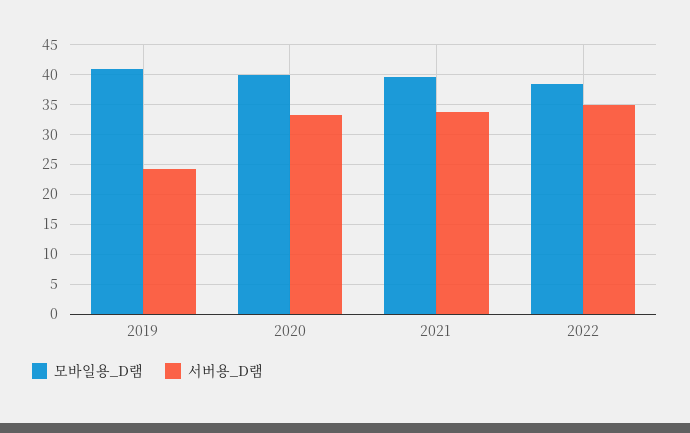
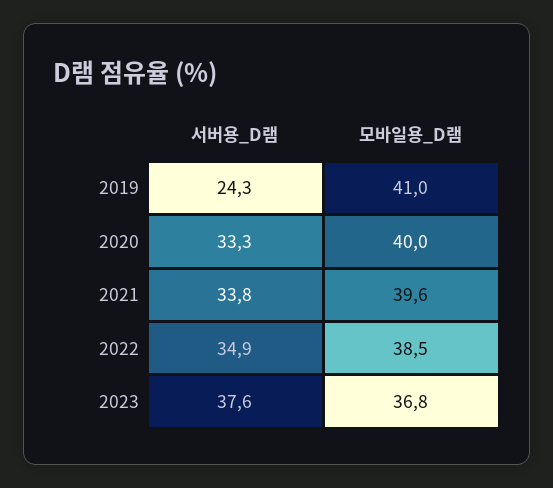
서버용_D램, 2023: none -> 37.6
모바일용_D램, 2023: none -> 36.8

